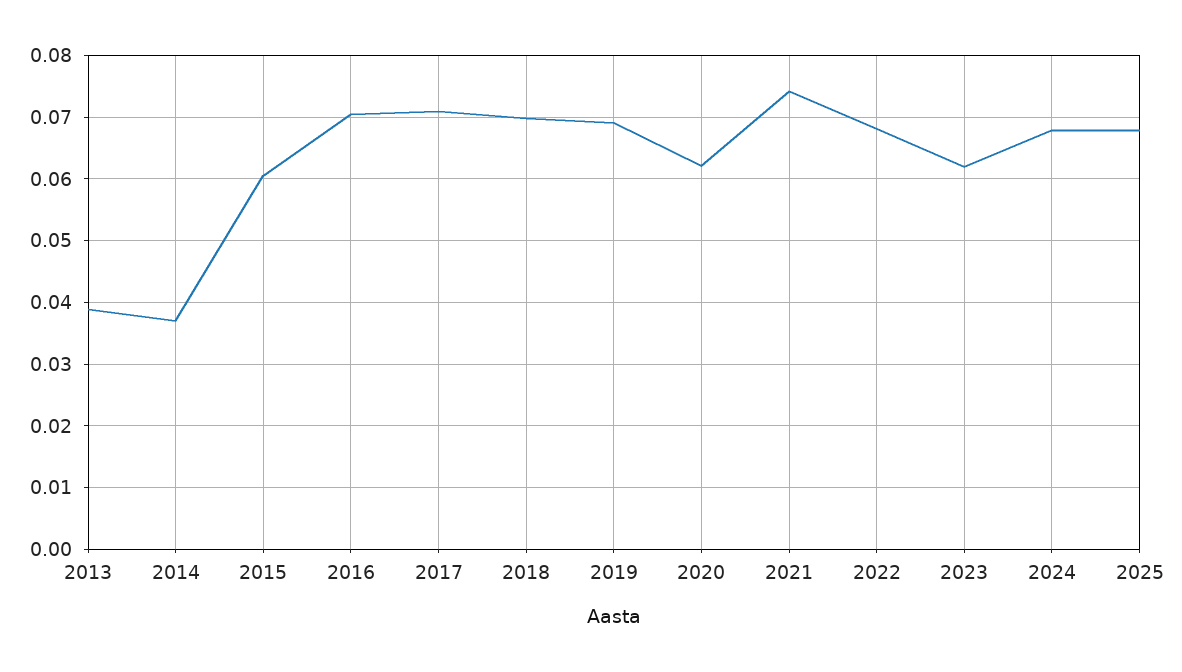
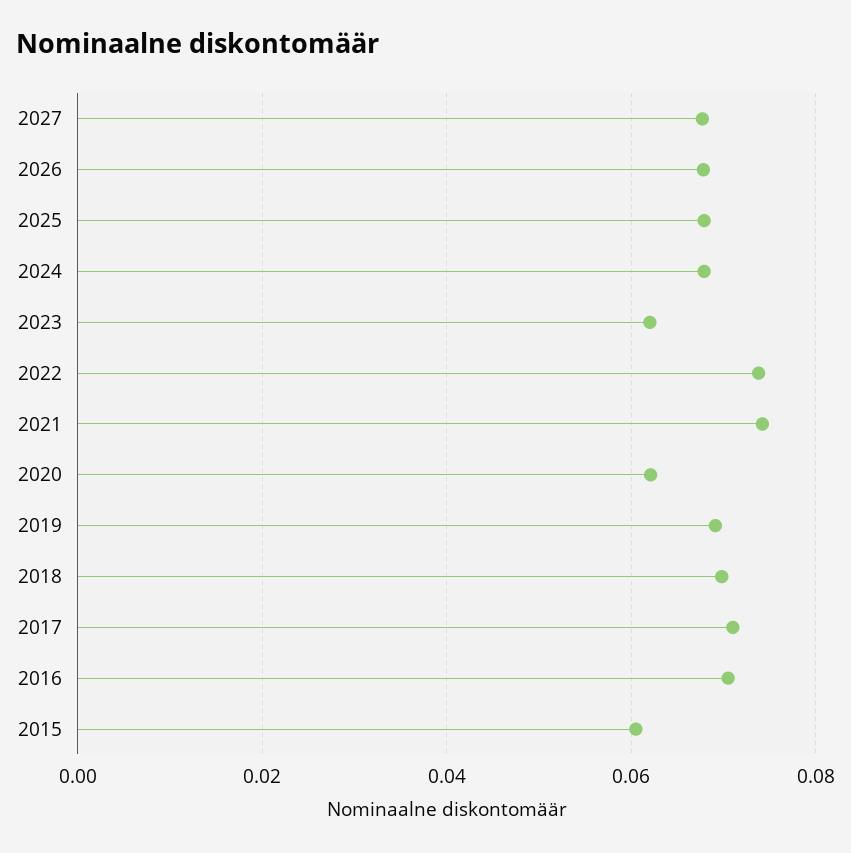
2013: 0.039 -> none
2014: 0.037 -> none
2022: 0.068 -> 0.074
2027: none -> 0.068
2026: none -> 0.068

